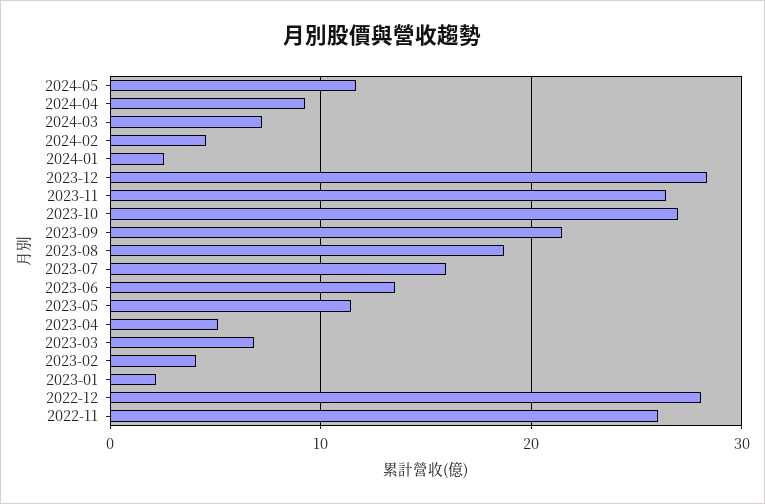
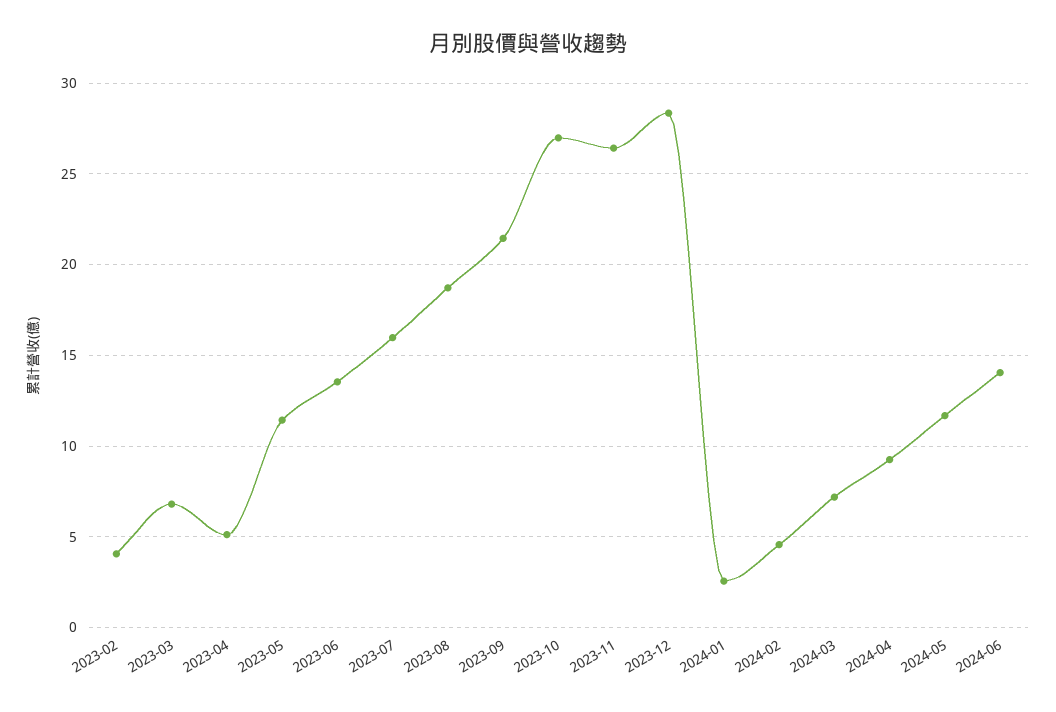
2023-01: 2 -> none
2022-12: 28 -> none
2022-11: 26 -> none
2024-06: none -> 14

